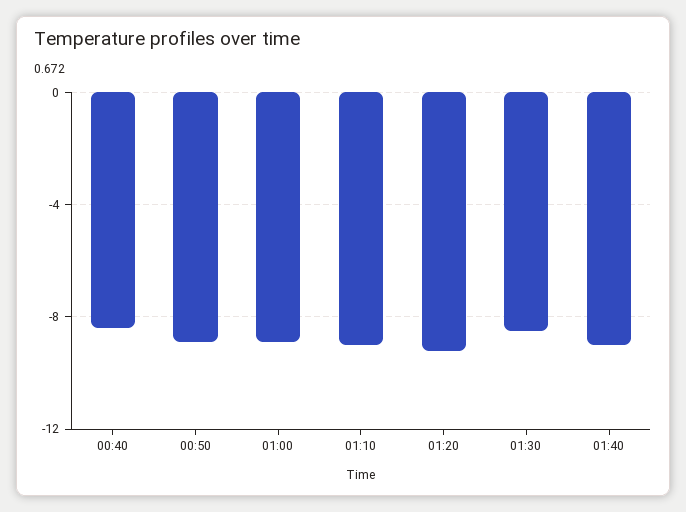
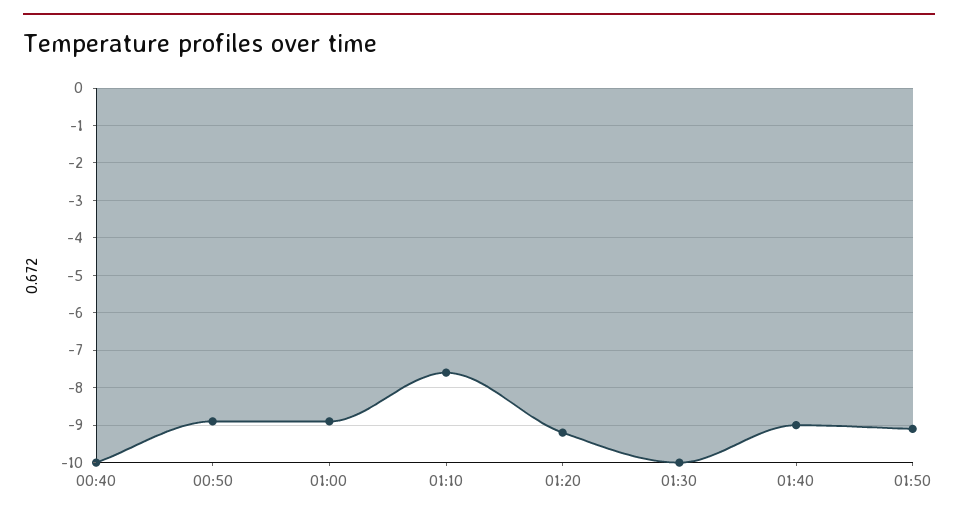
00:40: -8.5 -> -10
01:10: -9 -> -7.5
01:30: -8.5 -> -10
01:50: none -> -9

